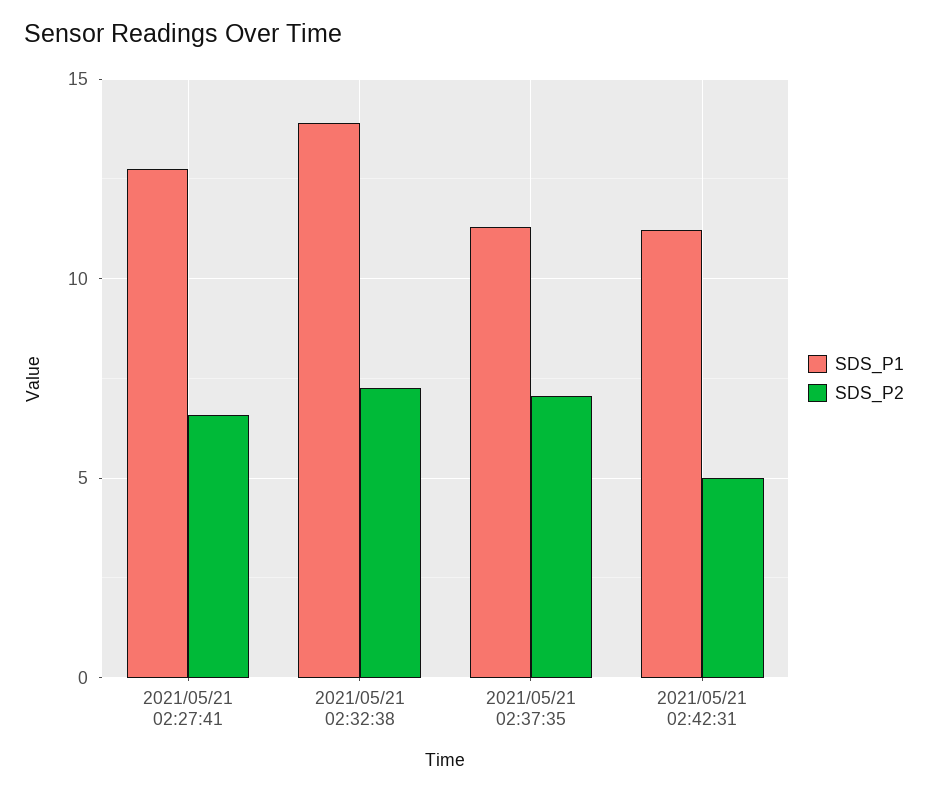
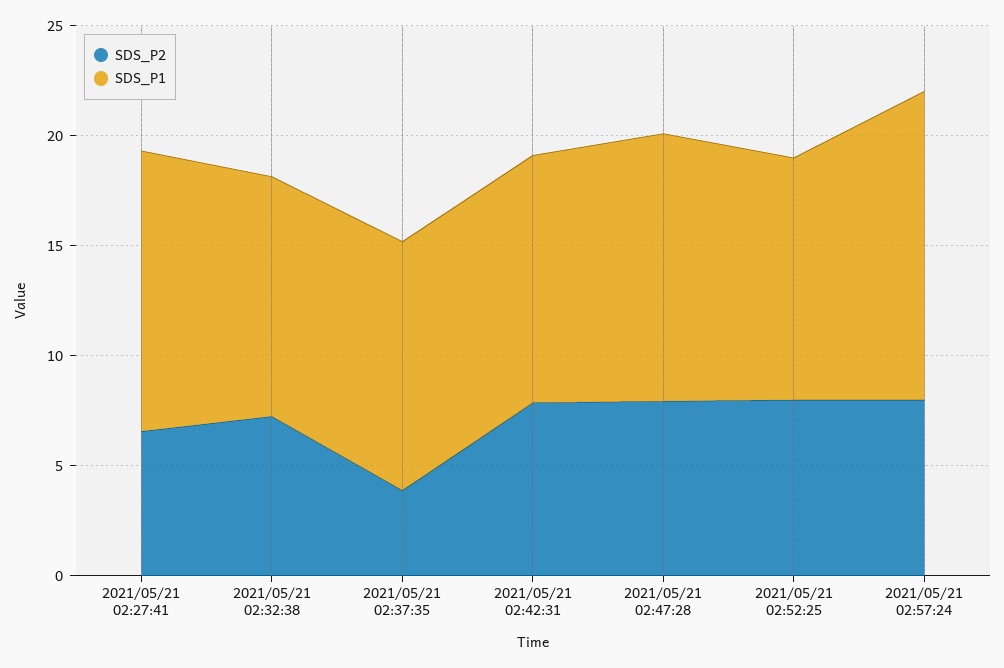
SDS_P1, 2021/05/21 02:32:38: 14 -> 11
SDS_P2, 2021/05/21 02:37:35: 7 -> 4
SDS_P2, 2021/05/21 02:42:31: 5 -> 8
SDS_P2, 2021/05/21 02:47:28: none -> 8
SDS_P1, 2021/05/21 02:47:28: none -> 12
SDS_P2, 2021/05/21 02:52:25: none -> 8
SDS_P1, 2021/05/21 02:52:25: none -> 11
SDS_P2, 2021/05/21 02:57:24: none -> 8
SDS_P1, 2021/05/21 02:57:24: none -> 14

